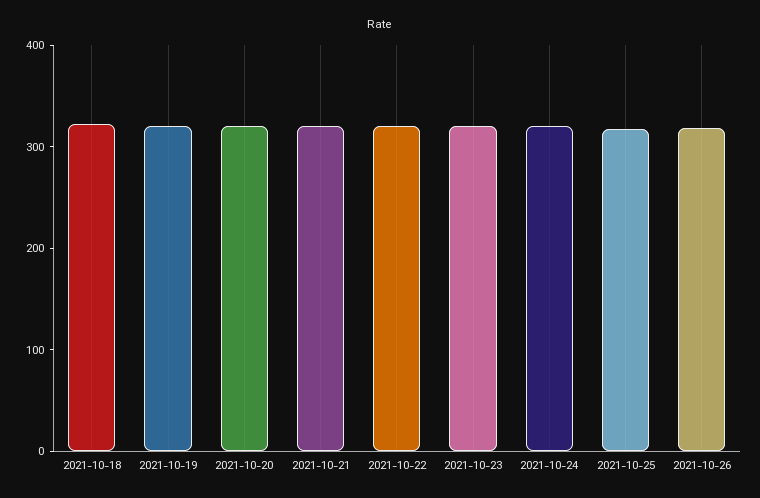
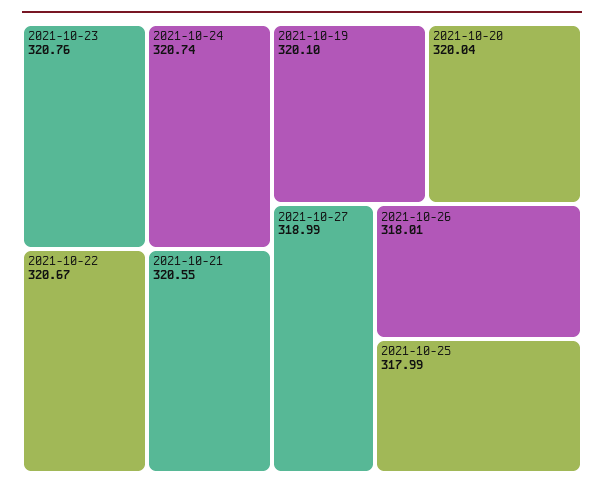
2021-10-18: 320 -> none
2021-10-27: none -> 318.99

